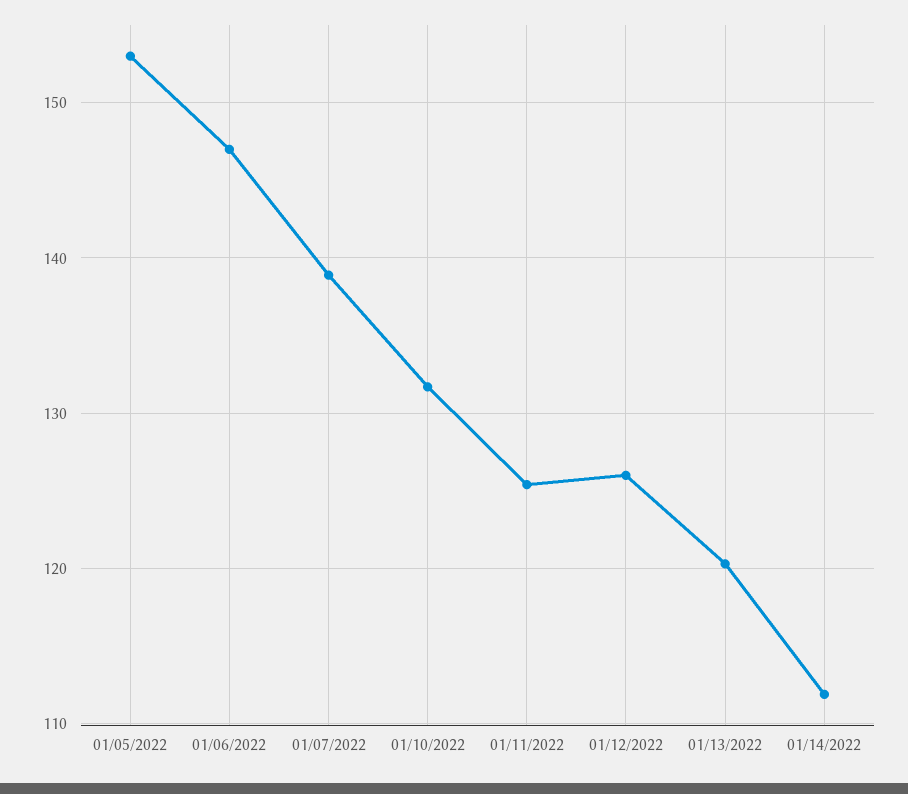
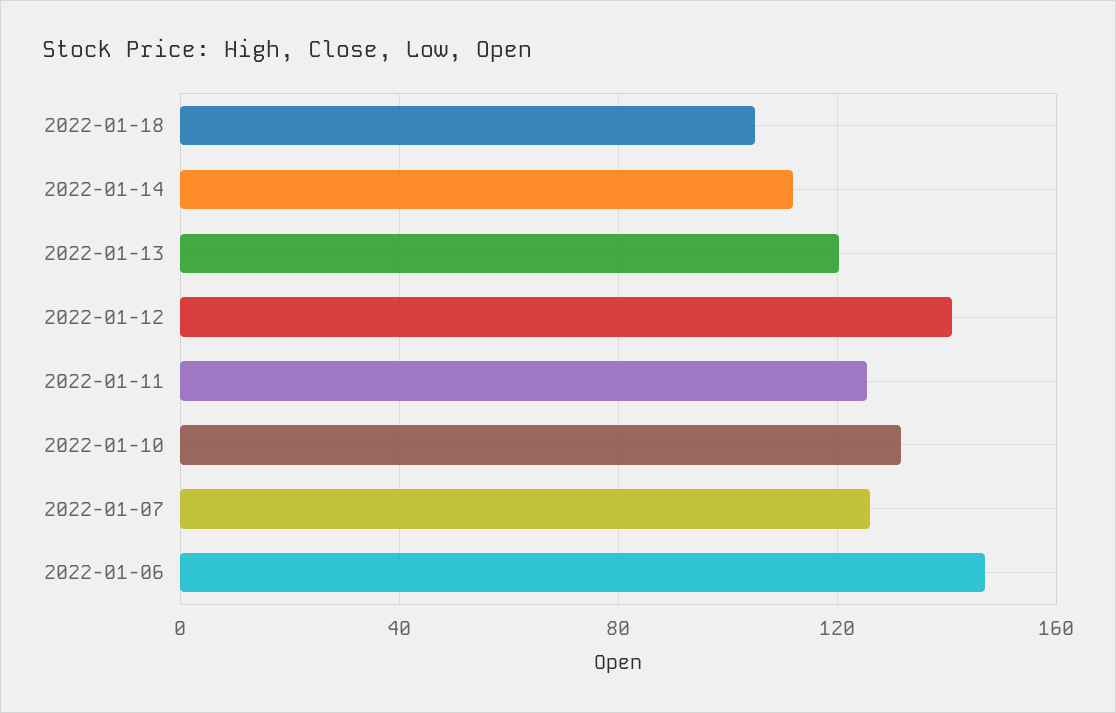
01/05/2022: 153 -> none
01/07/2022: 139 -> 125
01/12/2022: 126 -> 140
2022-01-18: none -> 105

